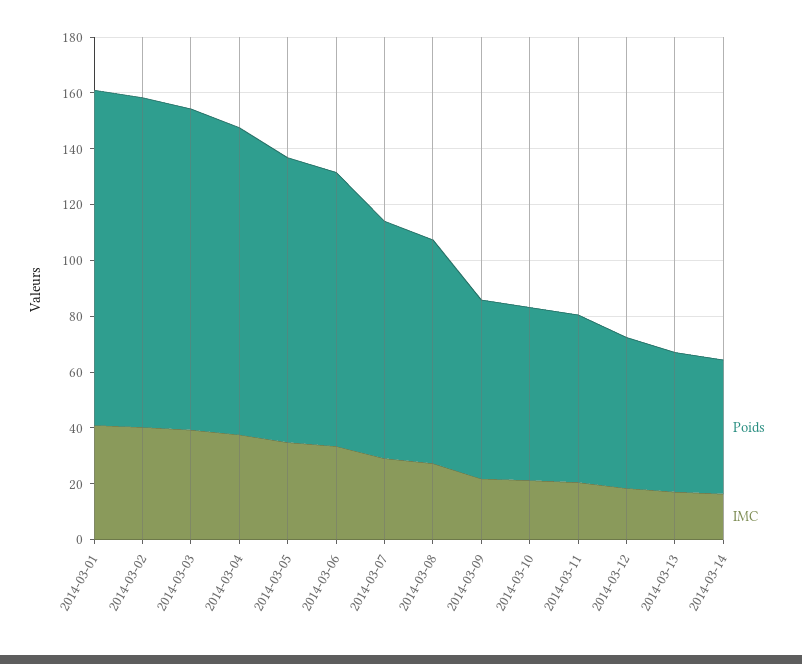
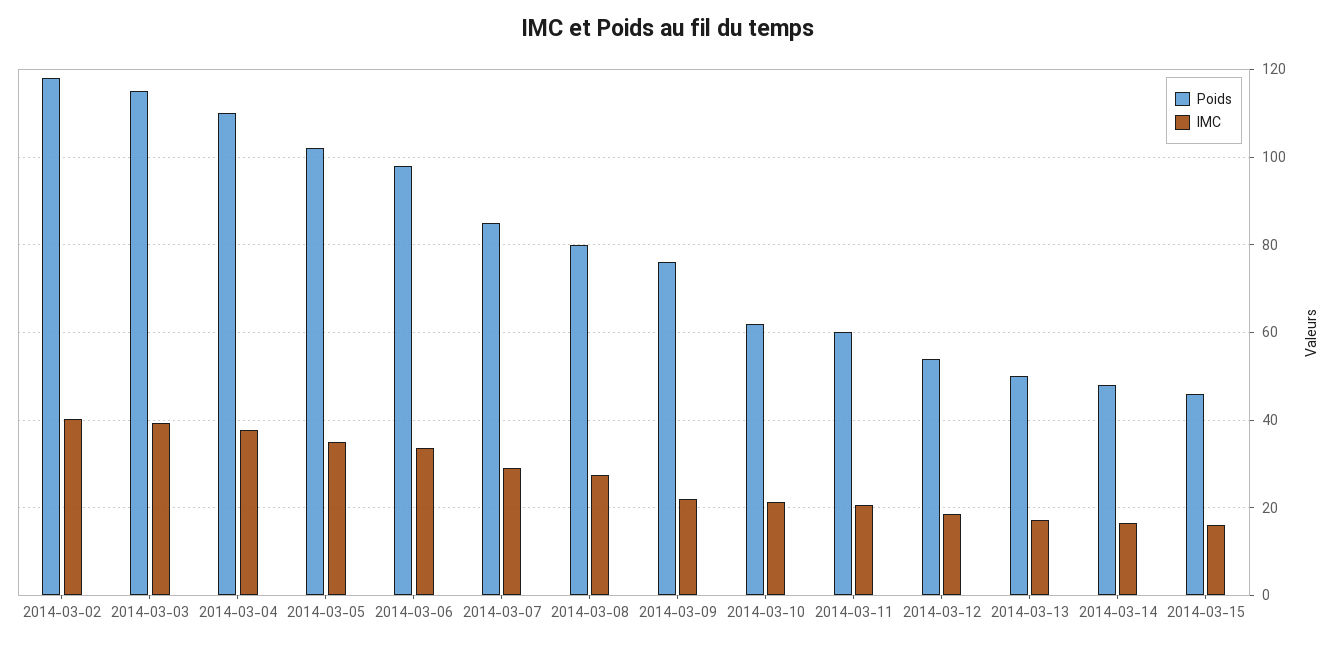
Poids, 2014-03-01: 120 -> none
IMC, 2014-03-01: 40 -> none
Poids, 2014-03-09: 65 -> 76
Poids, 2014-03-15: none -> 46
IMC, 2014-03-15: none -> 16

